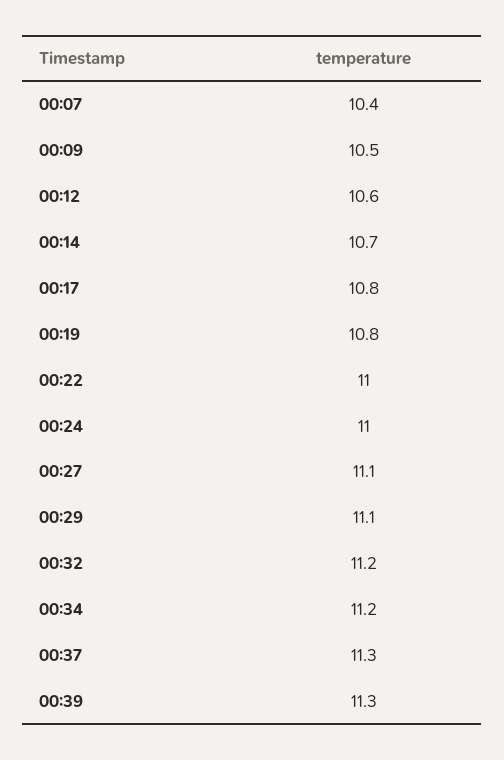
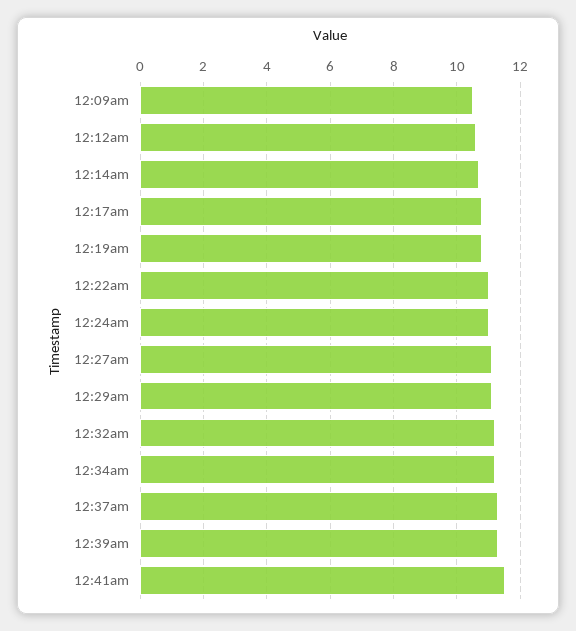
00:07: 10.4 -> none
12:41am: none -> 11.5

